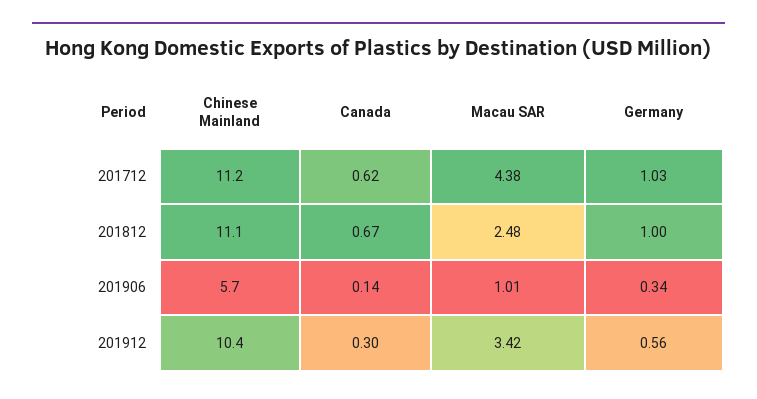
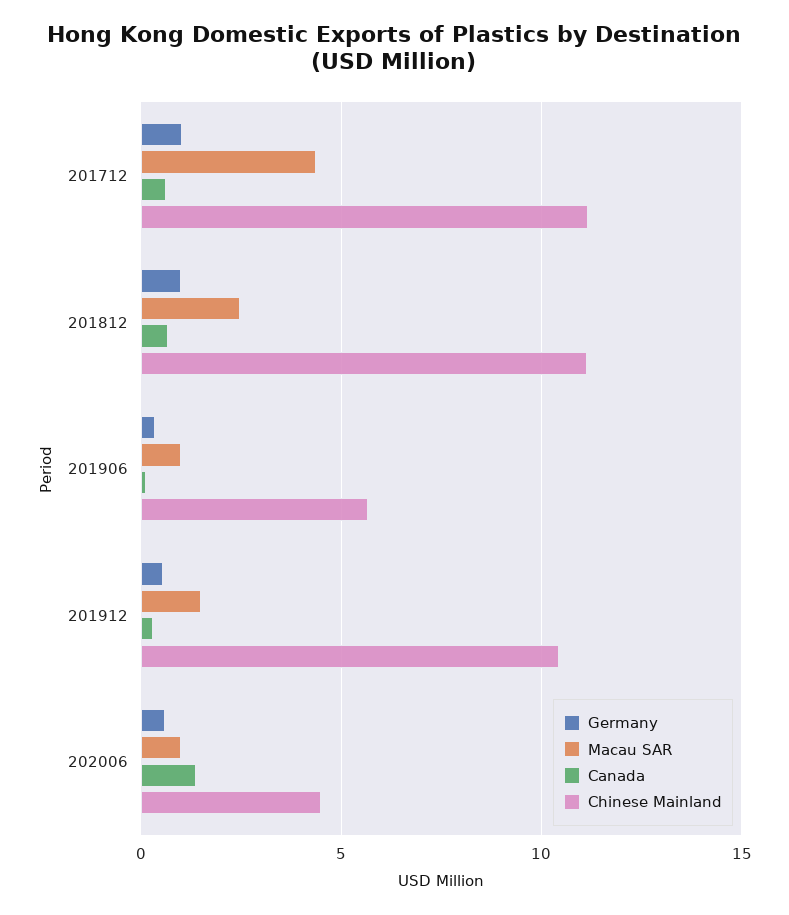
Macau SAR, 201912: 3.42 -> 1.5
Germany, 202006: none -> 0.5
Macau SAR, 202006: none -> 1
Canada, 202006: none -> 1.5
Chinese Mainland, 202006: none -> 4.5

